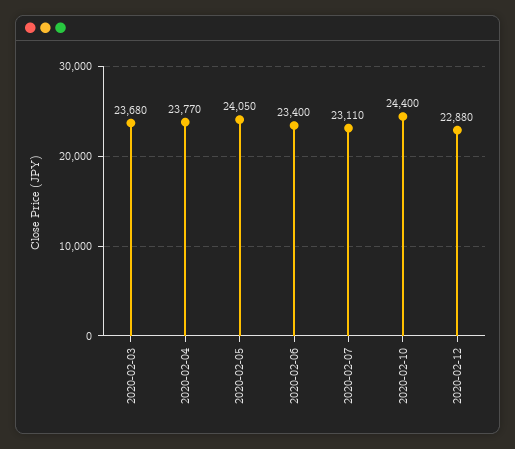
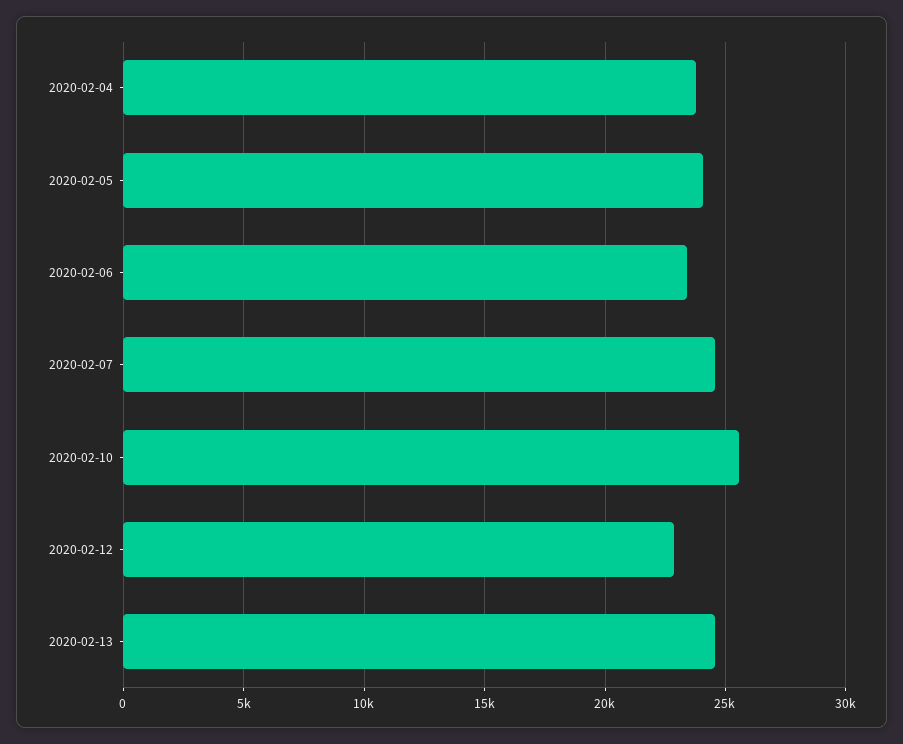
2020-02-03: 23680 -> none
2020-02-07: 23110 -> 24500
2020-02-10: 24400 -> 25500
2020-02-13: none -> 24500

